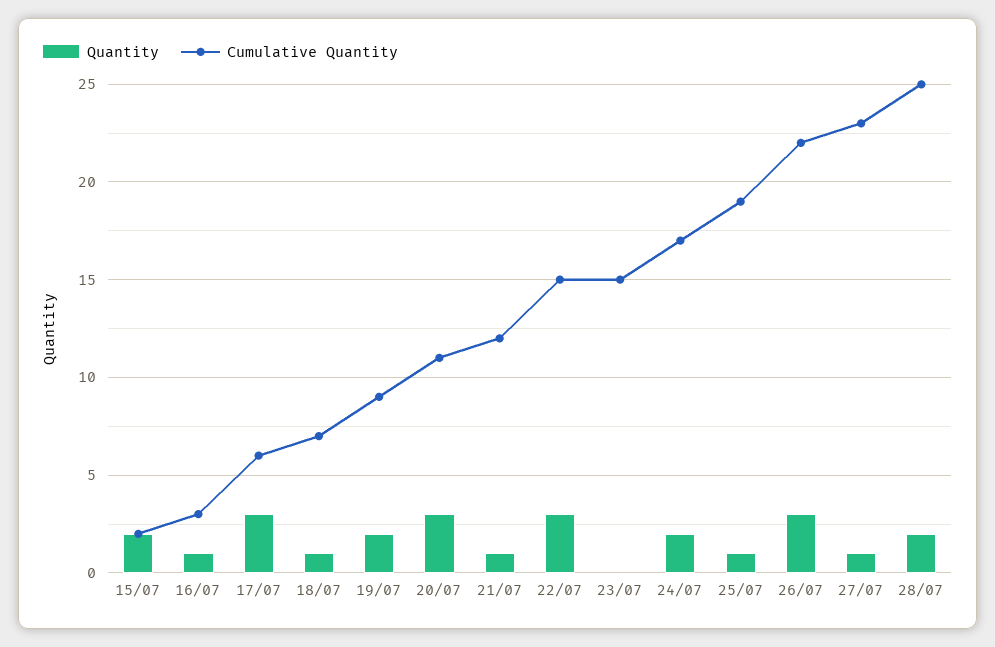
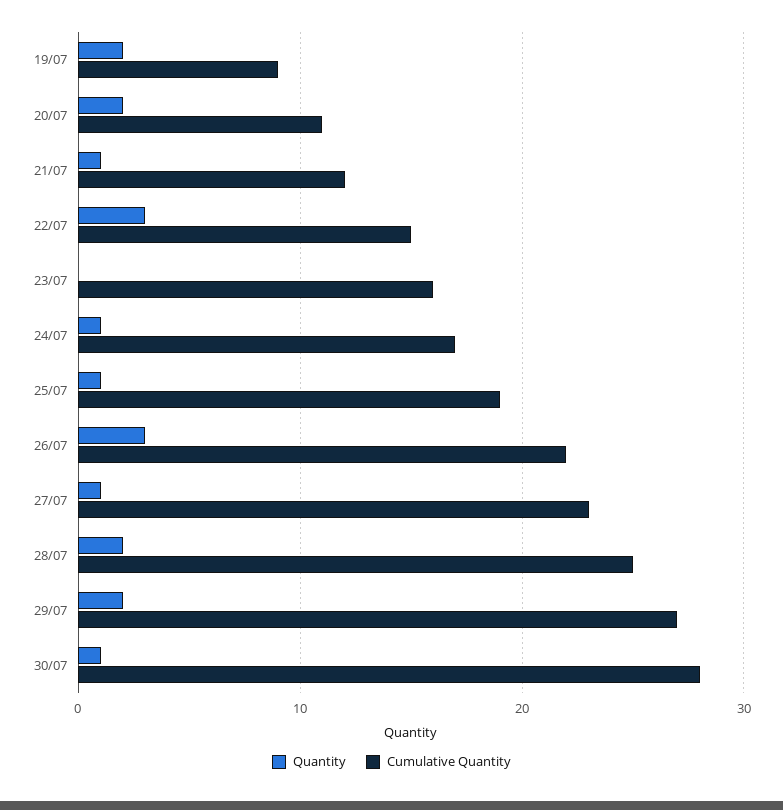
Quantity, 15/07: 2 -> none
Cumulative Quantity, 15/07: 2 -> none
Quantity, 16/07: 1 -> none
Cumulative Quantity, 16/07: 3 -> none
Quantity, 17/07: 3 -> none
Cumulative Quantity, 17/07: 6 -> none
Quantity, 18/07: 1 -> none
Cumulative Quantity, 18/07: 7 -> none
Quantity, 20/07: 3 -> 2
Cumulative Quantity, 23/07: 15 -> 16
Quantity, 24/07: 2 -> 1
Quantity, 29/07: none -> 2
Cumulative Quantity, 29/07: none -> 27
Quantity, 30/07: none -> 1
Cumulative Quantity, 30/07: none -> 28

